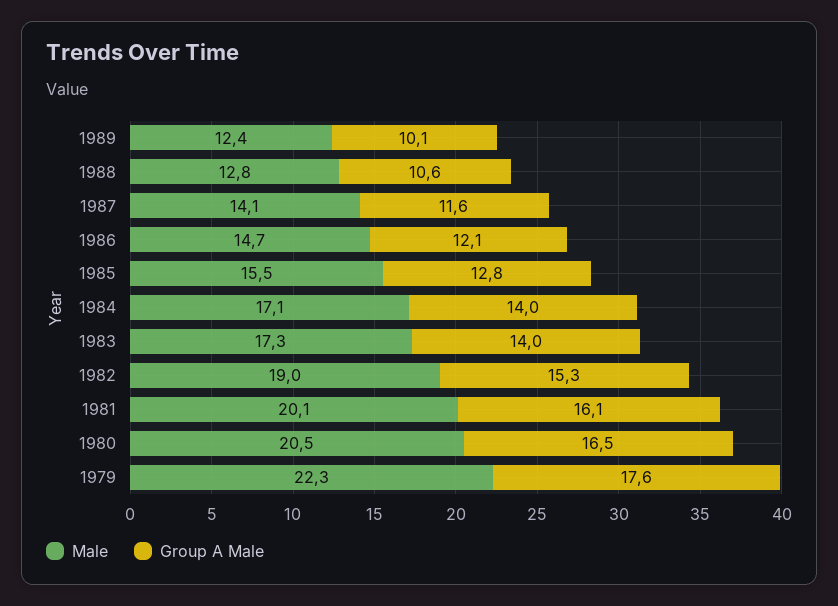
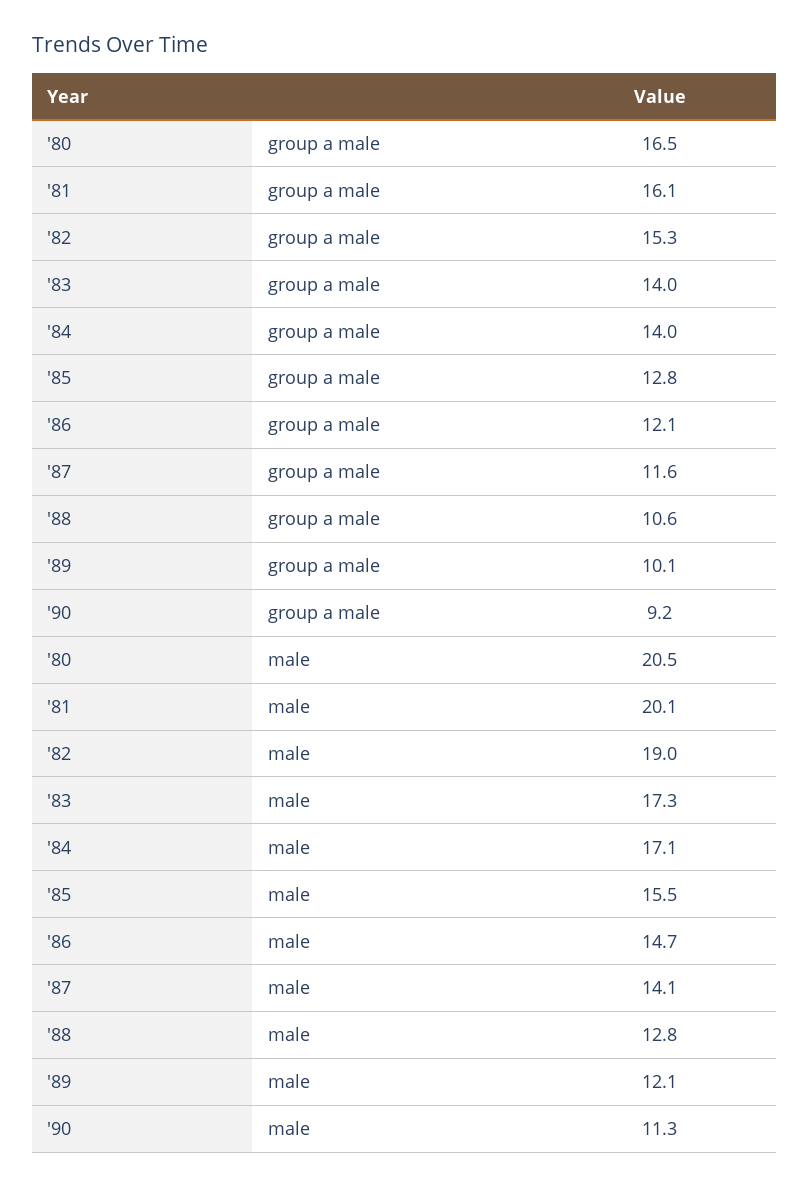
Male, 1989: 12.4 -> 12.1
Male, 1979: 22.3 -> none
Group A Male, 1979: 17.6 -> none
Group A Male, '90: none -> 9.2
Male, '90: none -> 11.3

